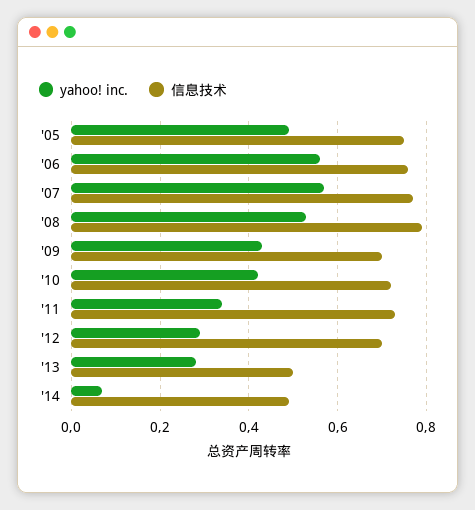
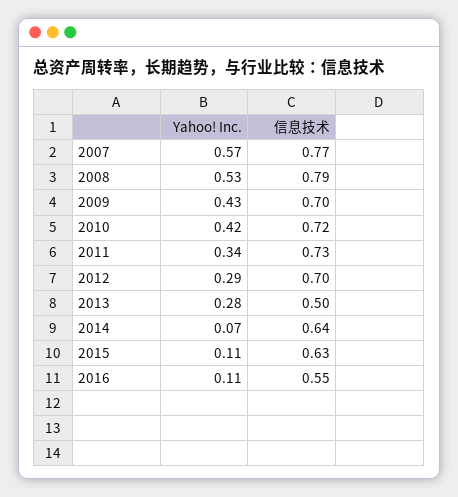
yahoo! inc., '05: 0.5 -> none
信息技术, '05: 0.75 -> none
yahoo! inc., '06: 0.55 -> none
信息技术, '06: 0.75 -> none
信息技术, '14: 0.5 -> 0.64
yahoo! inc., 2015: none -> 0.11
信息技术, 2015: none -> 0.63
yahoo! inc., 2016: none -> 0.11
信息技术, 2016: none -> 0.55

